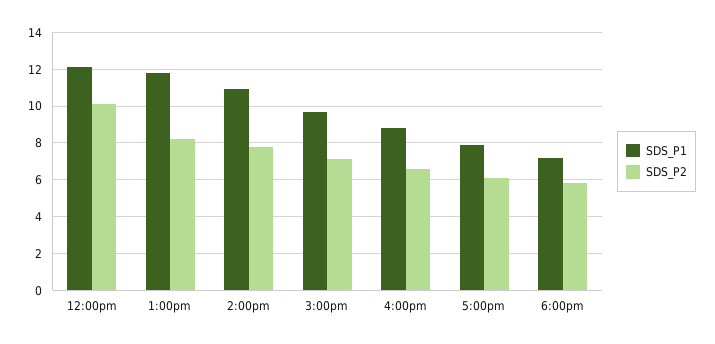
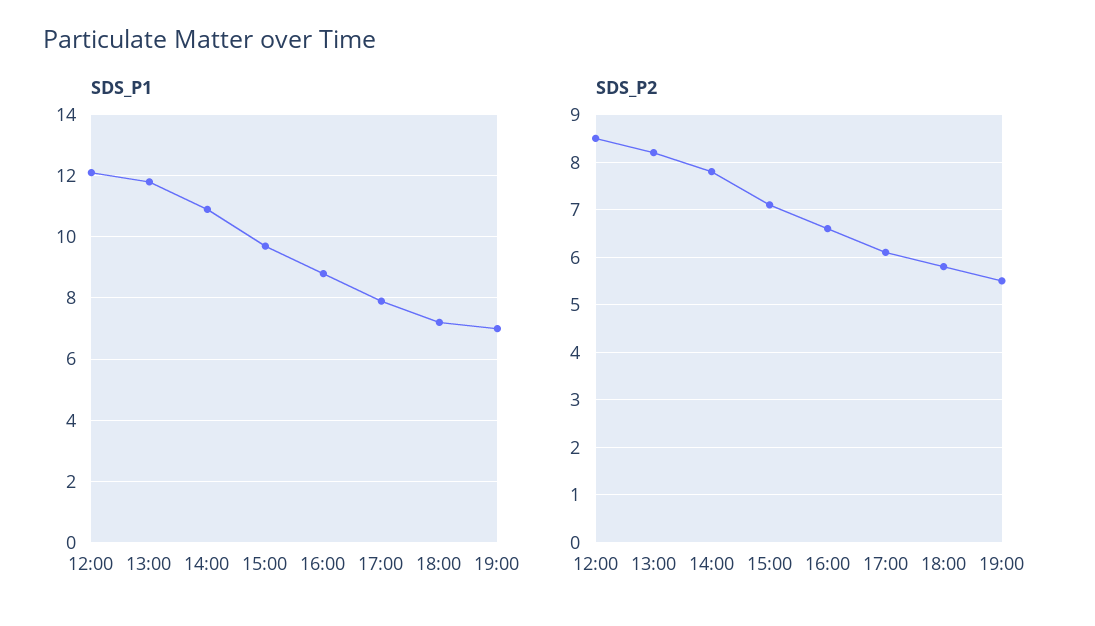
SDS_P2, 12:00pm: 10 -> 8.5
SDS_P1, 19:00: none -> 7
SDS_P2, 19:00: none -> 5.5

